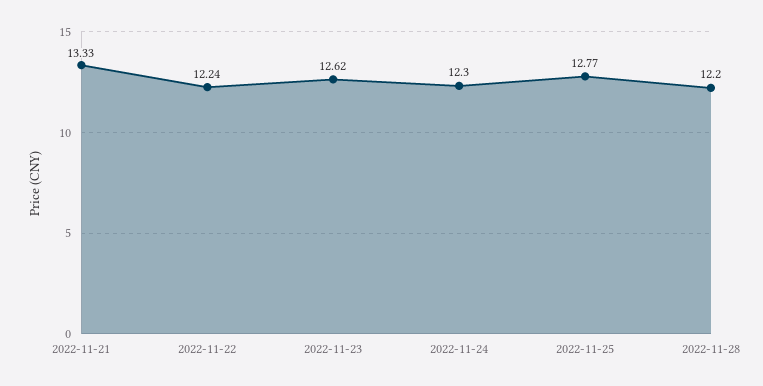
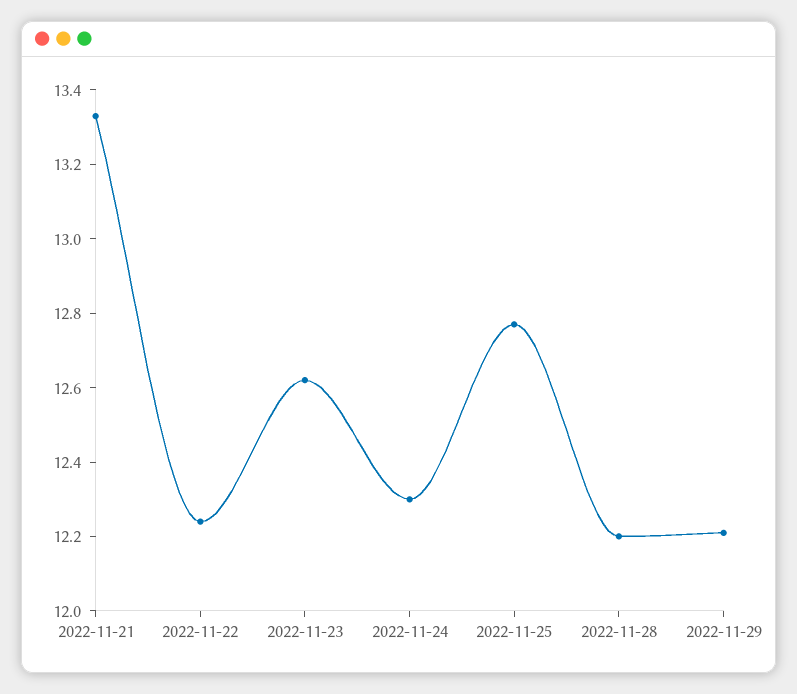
2022-11-29: none -> 12.2

